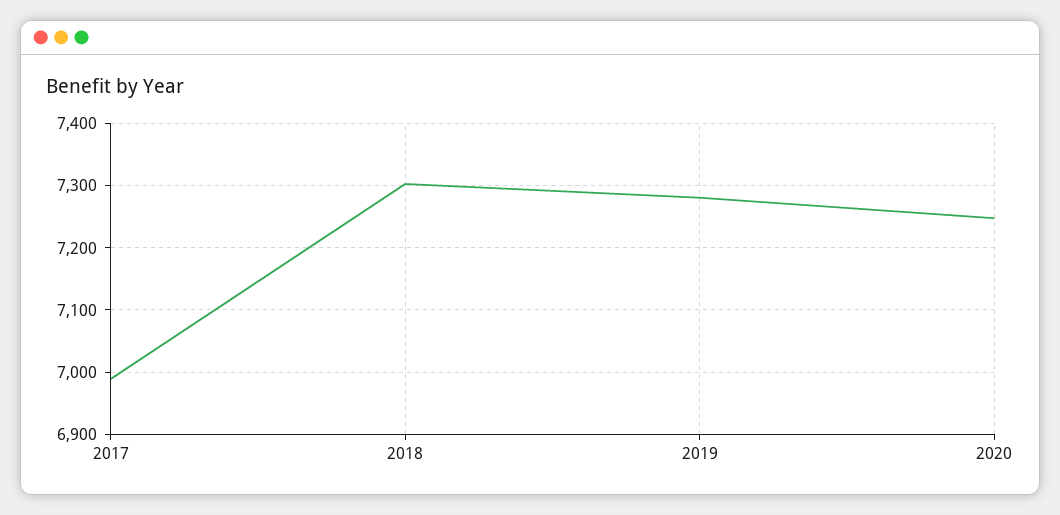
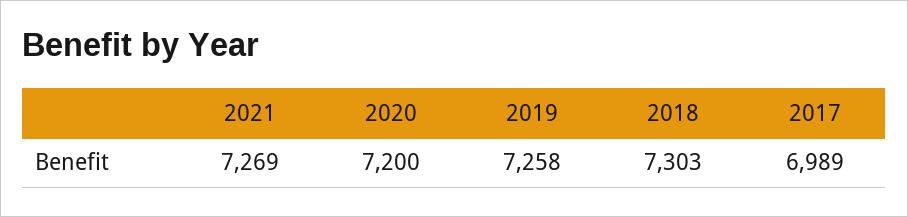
2019: 7280 -> 7258
2020: 7250 -> 7200
2021: none -> 7269

